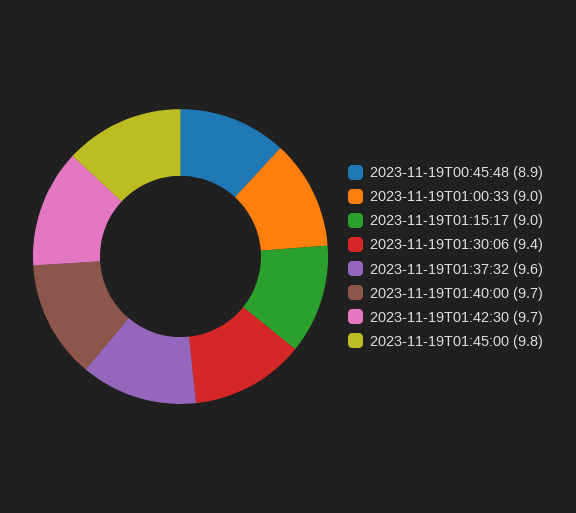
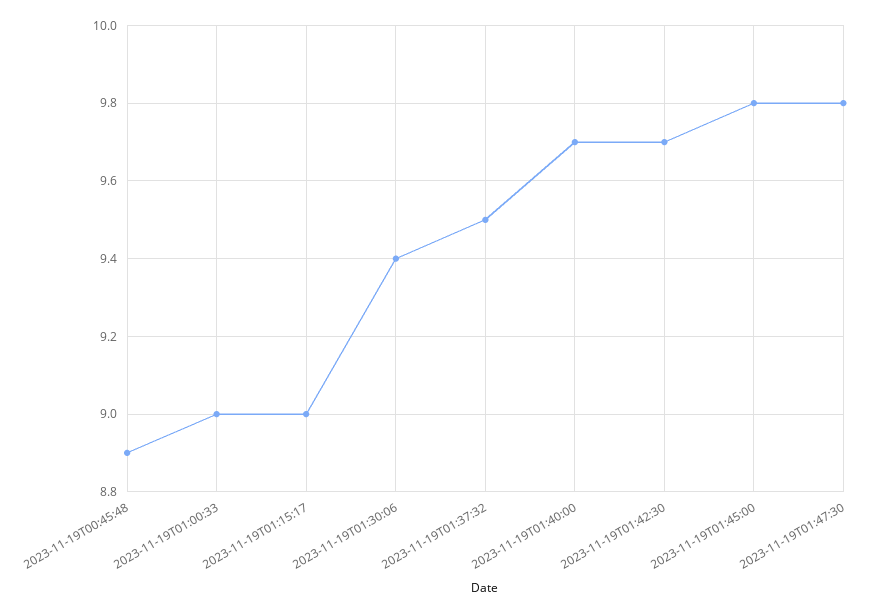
2023-11-19T01:37:32: 9.6 -> 9.5
2023-11-19T01:47:30: none -> 9.8

